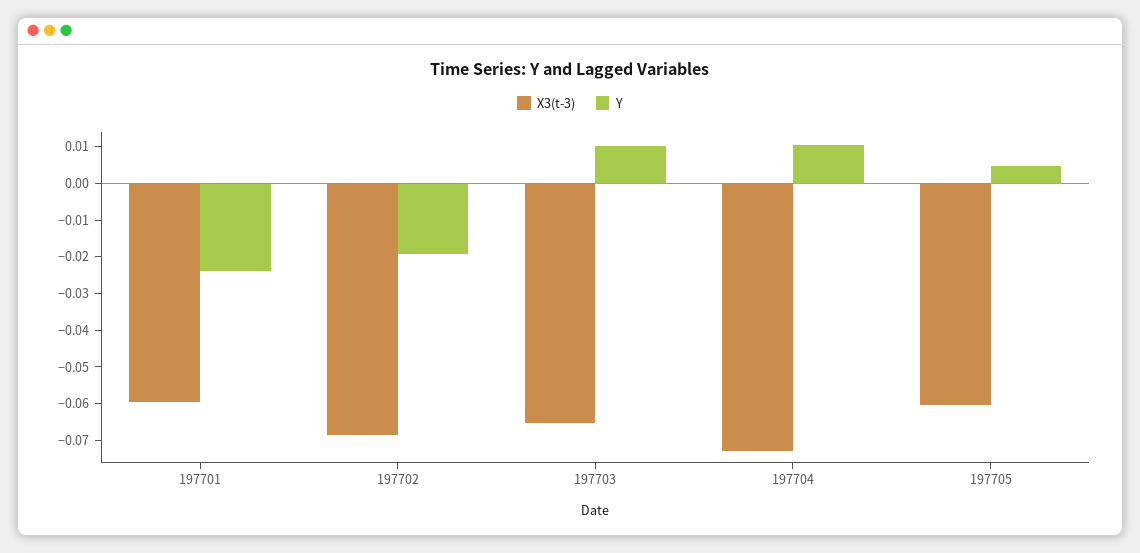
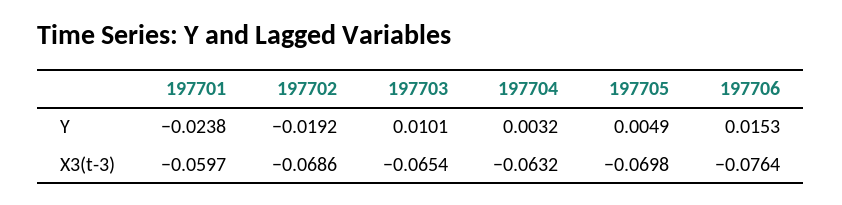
X3(t-3), 197704: -0.0725 -> -0.0632
Y, 197704: 0.01 -> 0.0032
X3(t-3), 197705: -0.06 -> -0.0698
Y, 197706: none -> 0.0153
X3(t-3), 197706: none -> -0.0764

